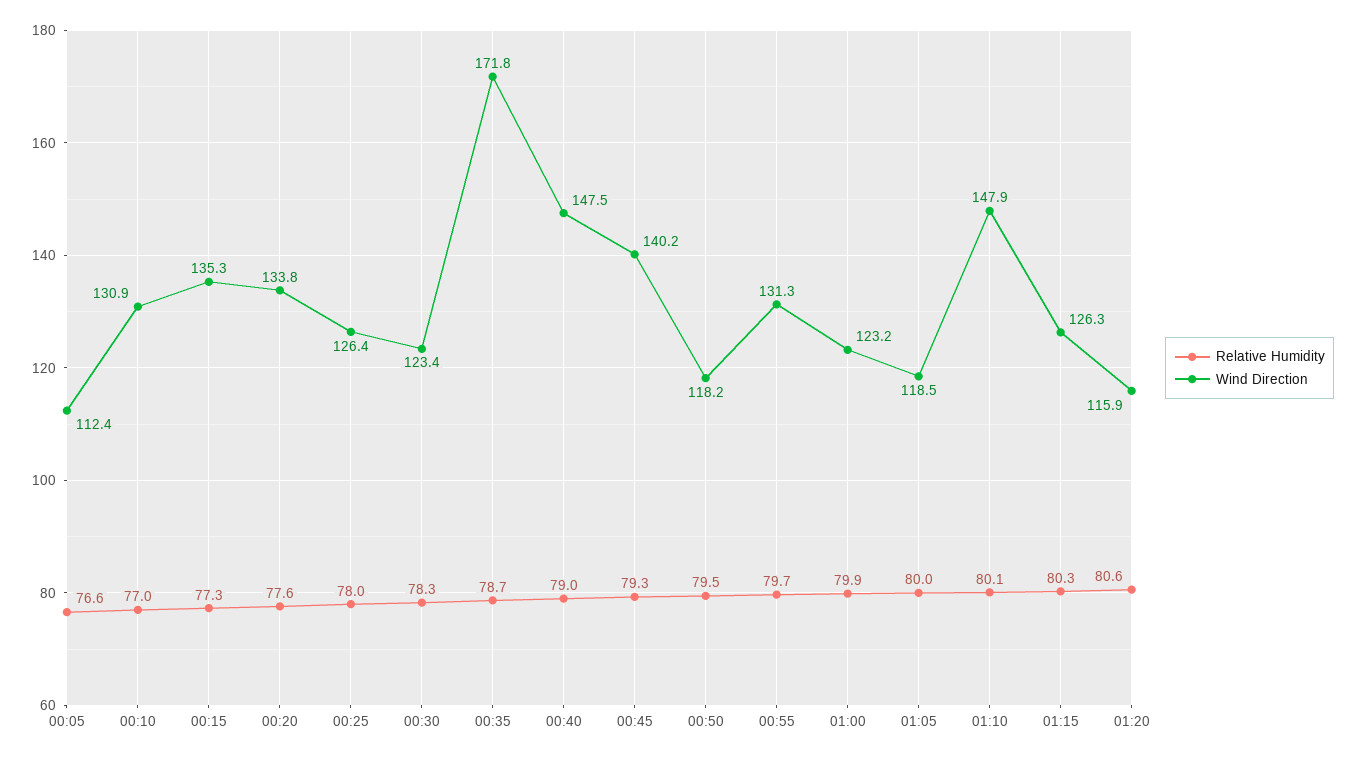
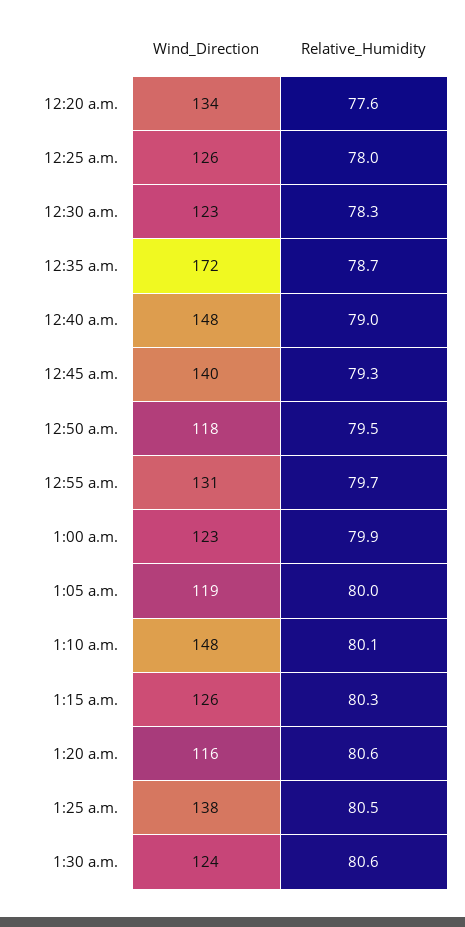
Relative Humidity, 00:05: 76.6 -> none
Wind Direction, 00:05: 112.4 -> none
Relative Humidity, 00:10: 77 -> none
Wind Direction, 00:10: 130.9 -> none
Relative Humidity, 00:15: 77.3 -> none
Wind Direction, 00:15: 135.3 -> none
Wind Direction, 1:25 a.m.: none -> 138
Relative Humidity, 1:25 a.m.: none -> 80.5
Wind Direction, 1:30 a.m.: none -> 124
Relative Humidity, 1:30 a.m.: none -> 80.6

